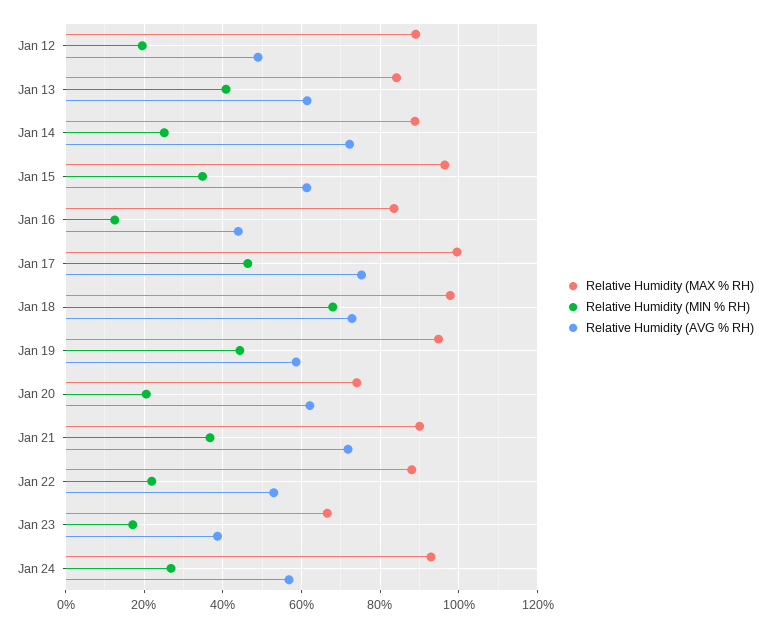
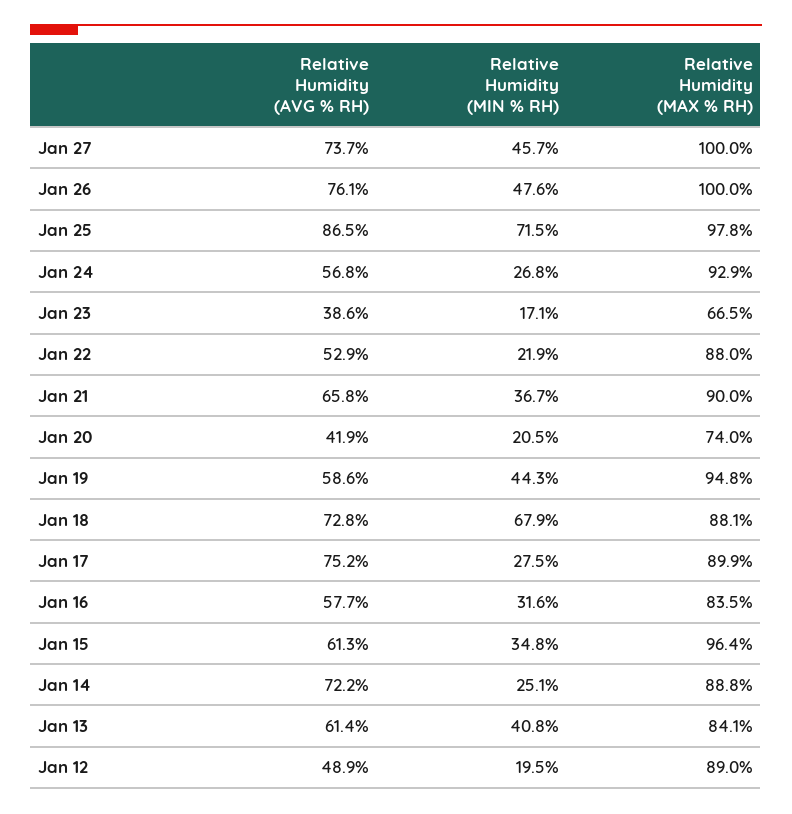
Relative Humidity (MIN % RH), Jan 16: 12 -> 31.6
Relative Humidity (AVG % RH), Jan 16: 44 -> 57.7
Relative Humidity (MAX % RH), Jan 17: 100 -> 89.9
Relative Humidity (MIN % RH), Jan 17: 46 -> 27.5
Relative Humidity (MAX % RH), Jan 18: 98 -> 88.1
Relative Humidity (AVG % RH), Jan 20: 62 -> 41.9
Relative Humidity (AVG % RH), Jan 21: 72 -> 65.8
Relative Humidity (AVG % RH), Jan 27: none -> 73.7
Relative Humidity (MIN % RH), Jan 27: none -> 45.7
Relative Humidity (MAX % RH), Jan 27: none -> 100
Relative Humidity (AVG % RH), Jan 26: none -> 76.1
Relative Humidity (MIN % RH), Jan 26: none -> 47.6
Relative Humidity (MAX % RH), Jan 26: none -> 100
Relative Humidity (AVG % RH), Jan 25: none -> 86.5
Relative Humidity (MIN % RH), Jan 25: none -> 71.5
Relative Humidity (MAX % RH), Jan 25: none -> 97.8

